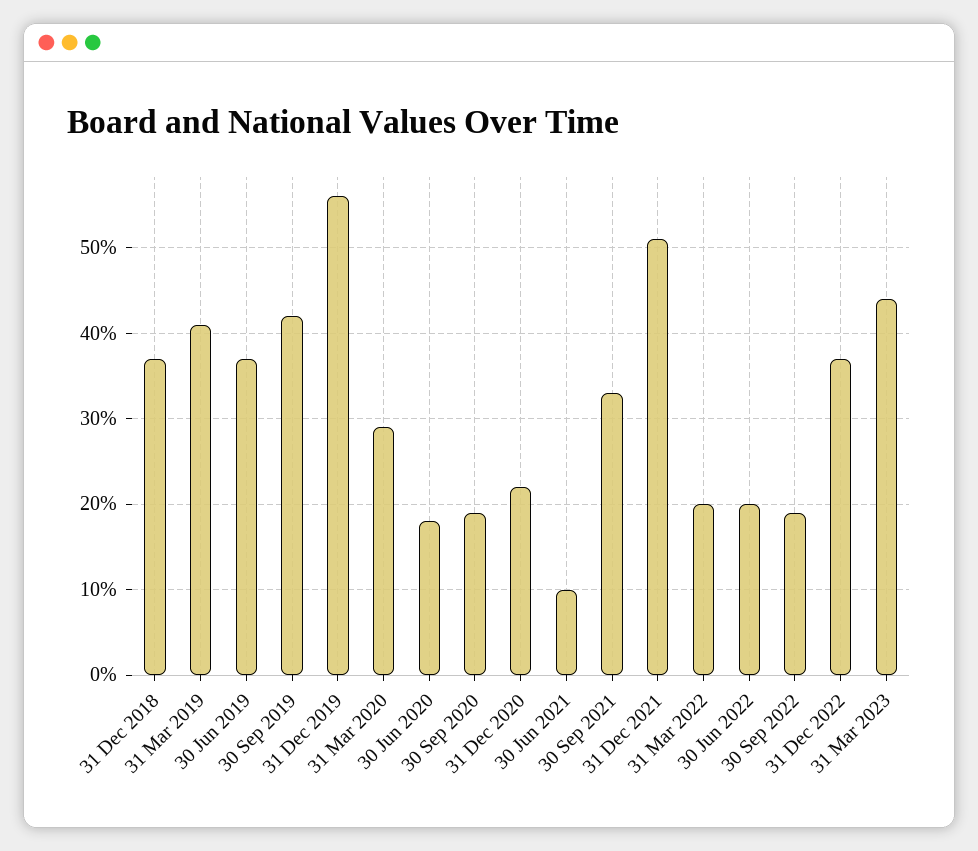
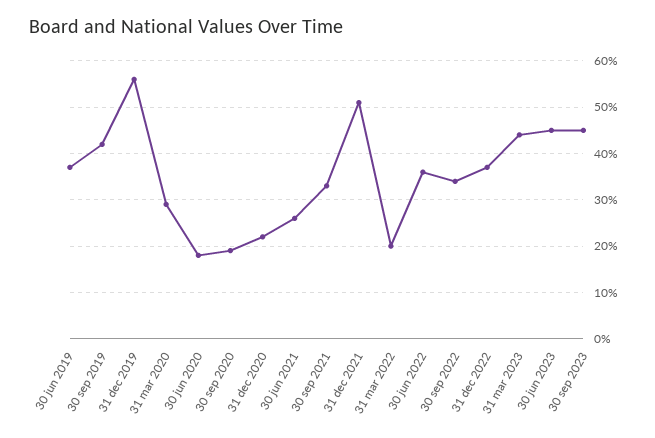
31 Dec 2018: 37 -> none
31 Mar 2019: 41 -> none
30 Jun 2021: 10 -> 25
30 Jun 2022: 20 -> 35
30 Sep 2022: 19 -> 35
30 jun 2023: none -> 45
30 sep 2023: none -> 45

